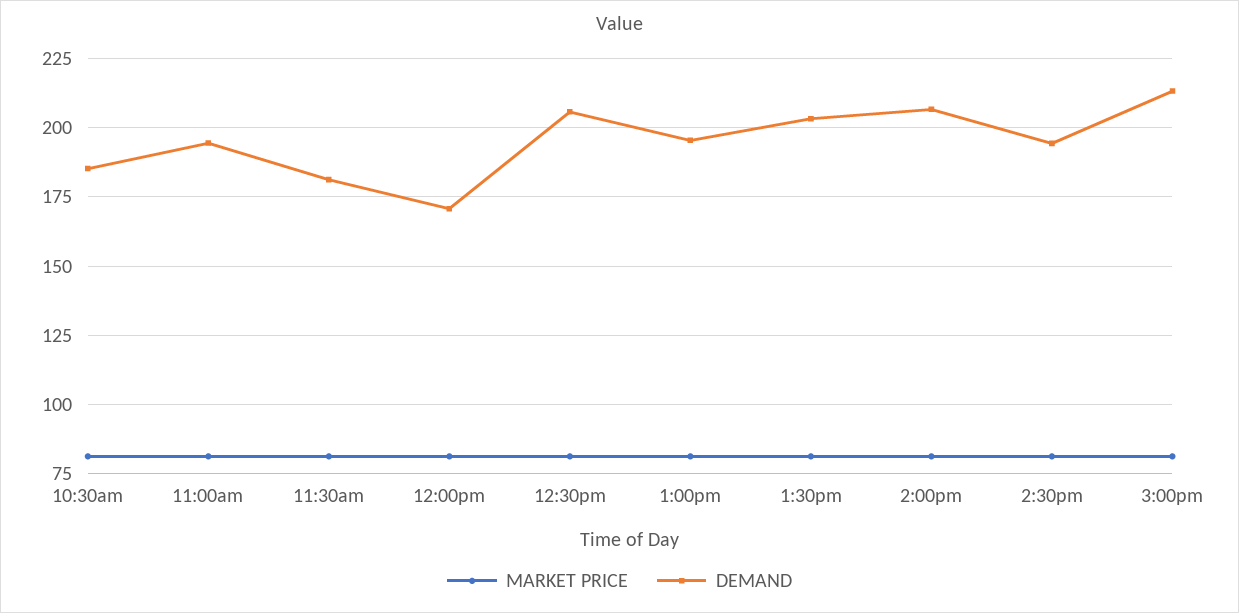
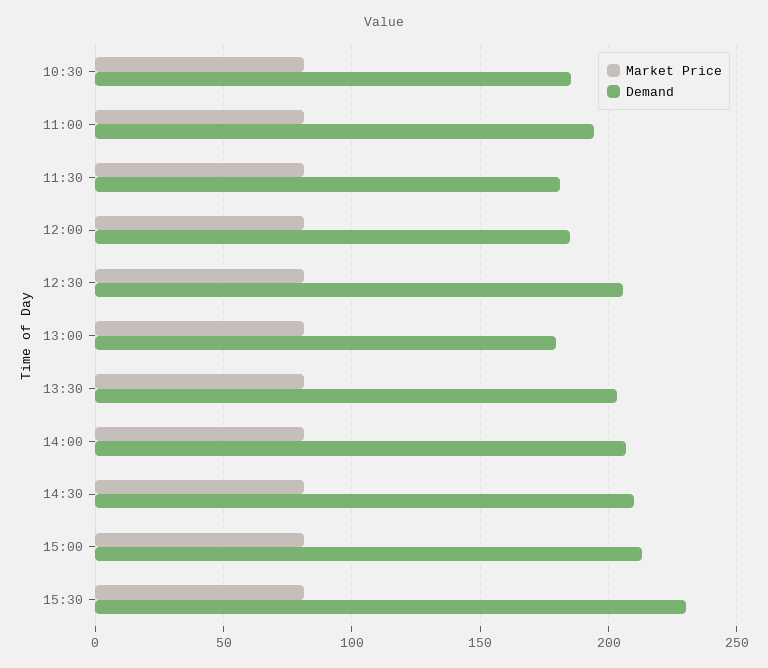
DEMAND, 12:00pm: 170 -> 185
DEMAND, 1:00pm: 195 -> 180
DEMAND, 2:30pm: 195 -> 210
MARKET PRICE, 15:30: none -> 80
DEMAND, 15:30: none -> 230

